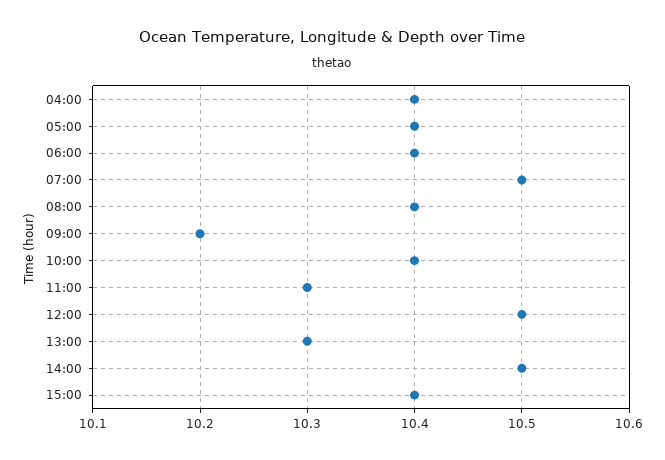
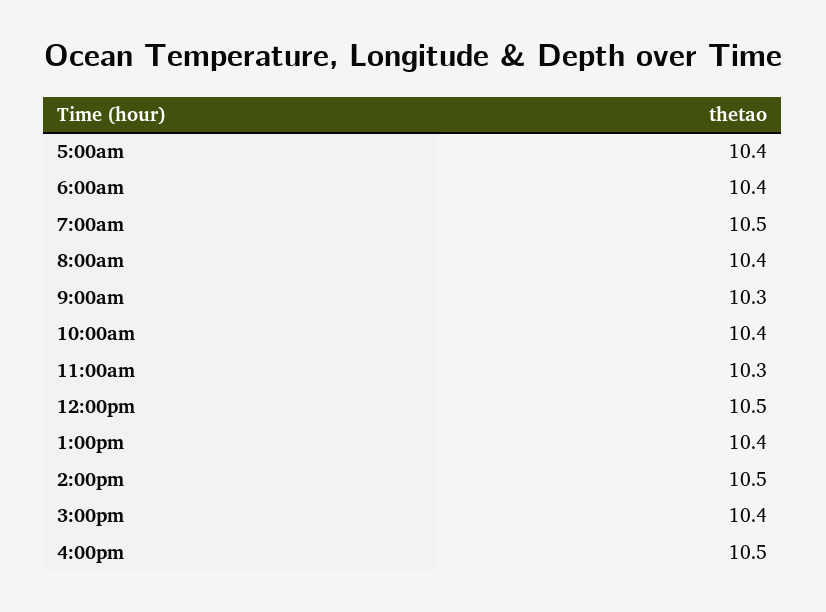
04:00: 10.4 -> none
09:00: 10.2 -> 10.3
13:00: 10.3 -> 10.4
4:00pm: none -> 10.5

